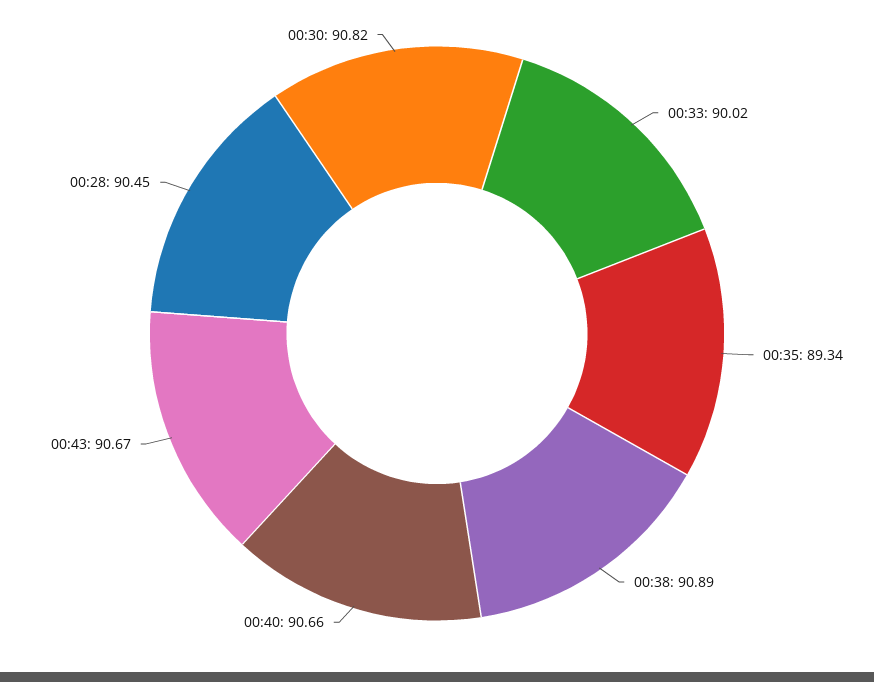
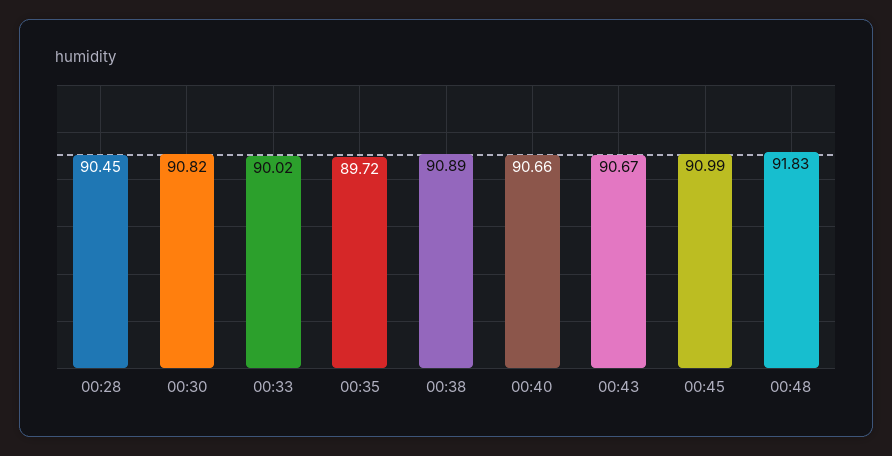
00:35: 89.34 -> 89.72
00:45: none -> 90.99
00:48: none -> 91.83

